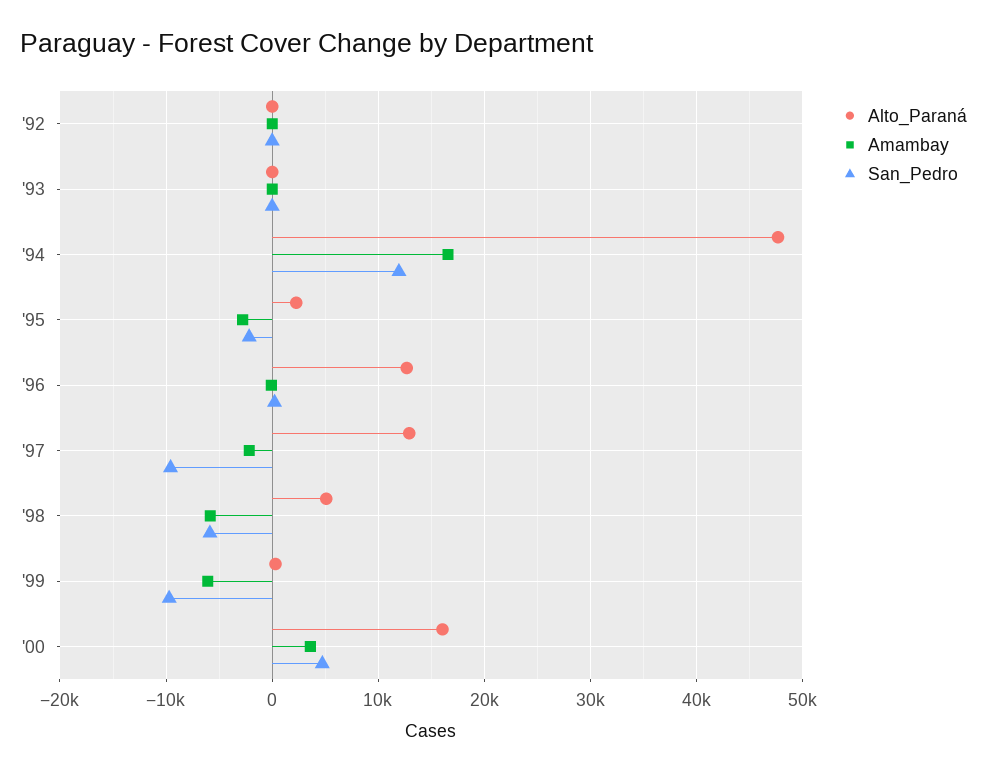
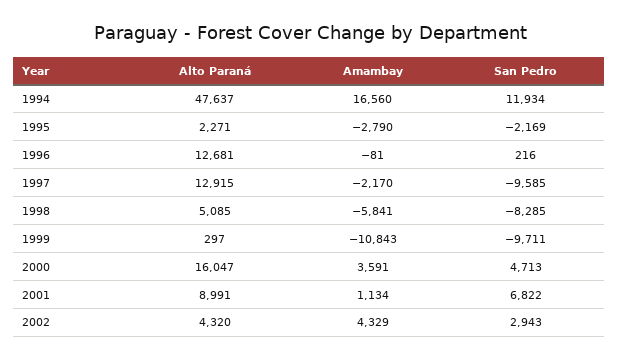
Alto_Paraná, '92: 0 -> none
Amambay, '92: 0 -> none
San_Pedro, '92: 0 -> none
Alto_Paraná, '93: 0 -> none
Amambay, '93: 0 -> none
San_Pedro, '93: 0 -> none
San_Pedro, '98: -6000 -> -8285
Amambay, '99: -6000 -> -10843
Alto_Paraná, 2001: none -> 8991
Amambay, 2001: none -> 1134
San_Pedro, 2001: none -> 6822
Alto_Paraná, 2002: none -> 4320
Amambay, 2002: none -> 4329
San_Pedro, 2002: none -> 2943

